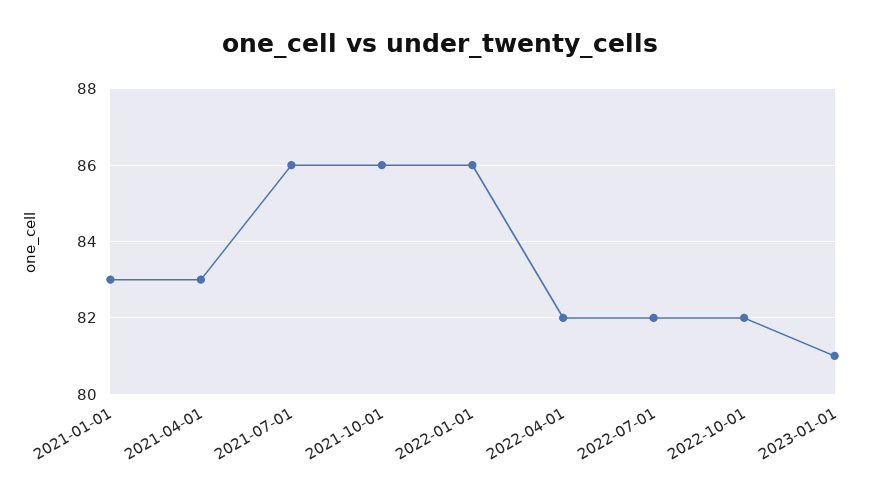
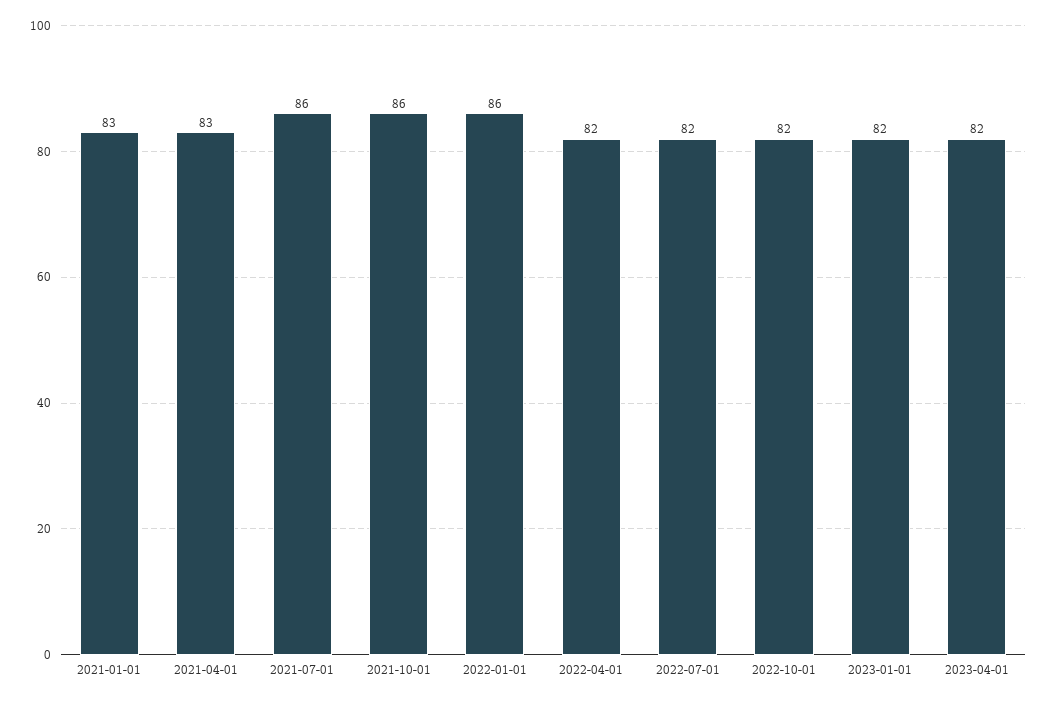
2023-01-01: 81 -> 82
2023-04-01: none -> 82

